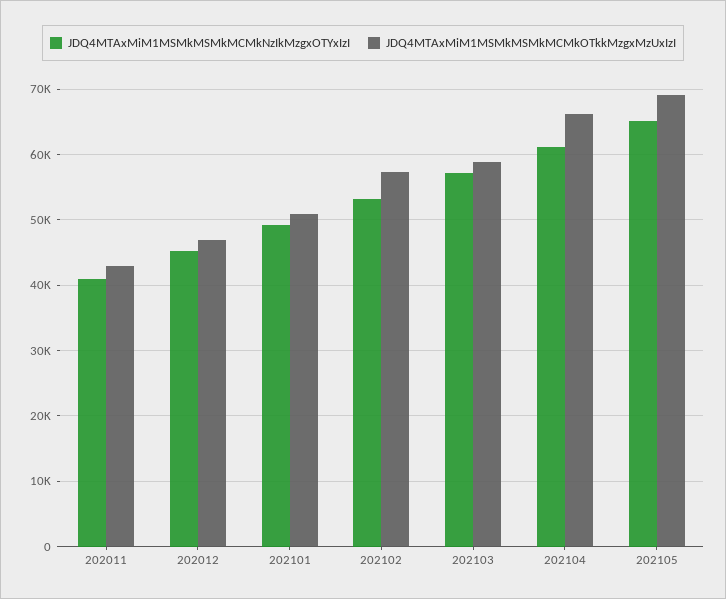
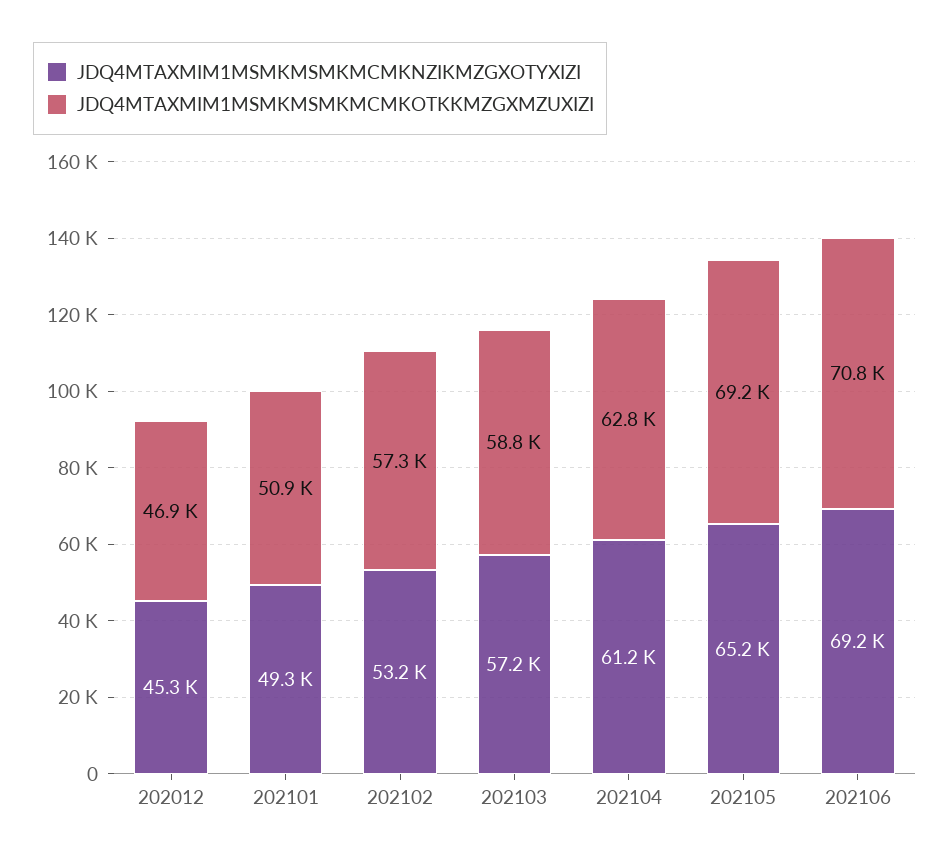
JDQ4MTAxMiM1MSMkMSMkMCMkNzIkMzgxOTYxIzI, 202011: 41000 -> none
JDQ4MTAxMiM1MSMkMSMkMCMkOTkkMzgxMzUxIzI, 202011: 43000 -> none
JDQ4MTAxMiM1MSMkMSMkMCMkOTkkMzgxMzUxIzI, 202104: 66000 -> 62800
JDQ4MTAxMiM1MSMkMSMkMCMkNzIkMzgxOTYxIzI, 202106: none -> 69200
JDQ4MTAxMiM1MSMkMSMkMCMkOTkkMzgxMzUxIzI, 202106: none -> 70800

